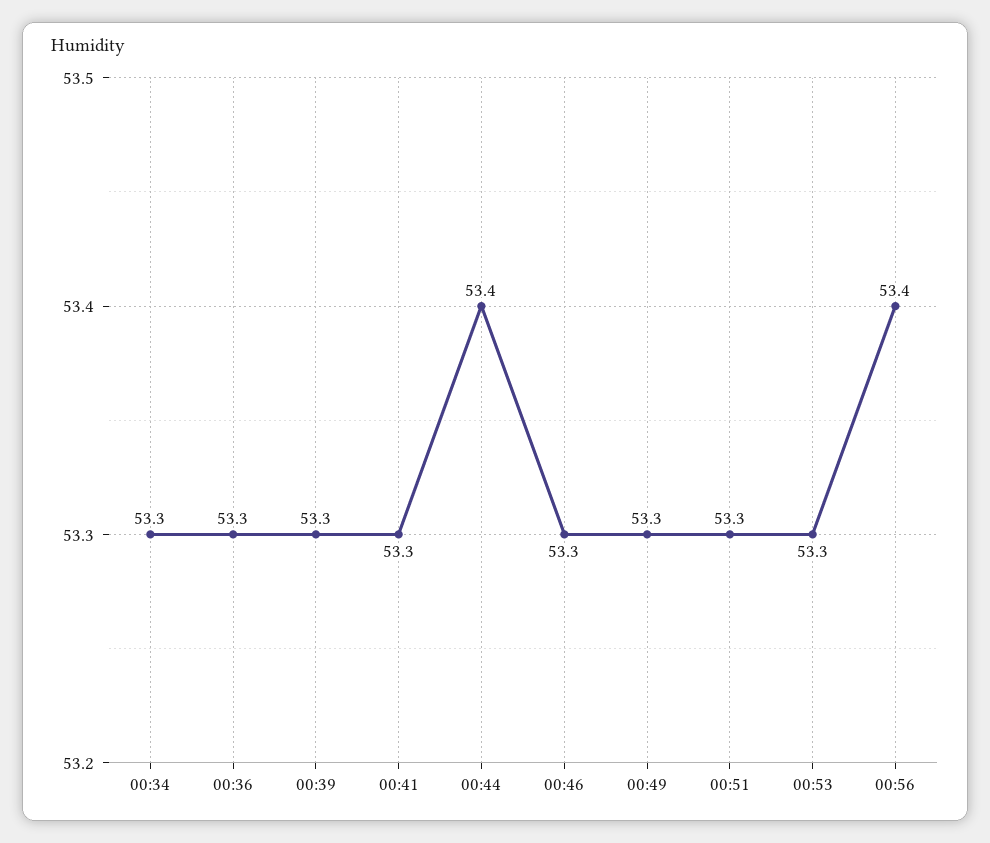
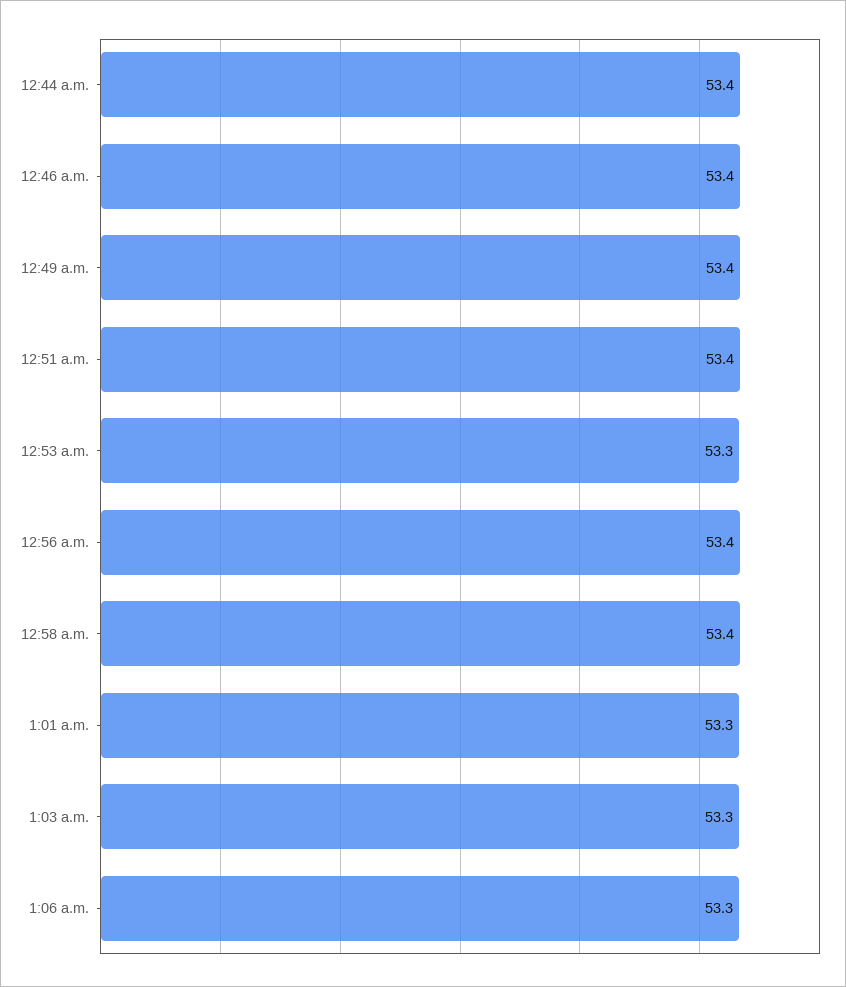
00:34: 53.3 -> none
00:36: 53.3 -> none
00:39: 53.3 -> none
00:41: 53.3 -> none
00:46: 53.3 -> 53.4
00:49: 53.3 -> 53.4
00:51: 53.3 -> 53.4
12:58 a.m.: none -> 53.4
1:01 a.m.: none -> 53.3
1:03 a.m.: none -> 53.3
1:06 a.m.: none -> 53.3

